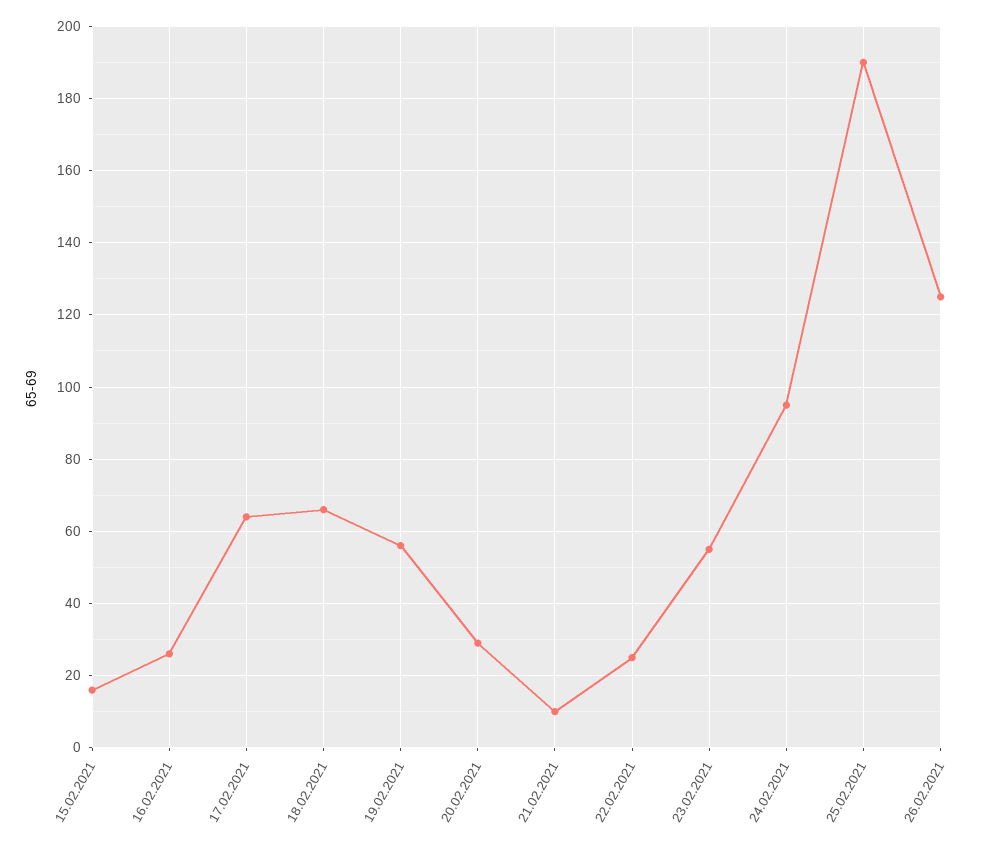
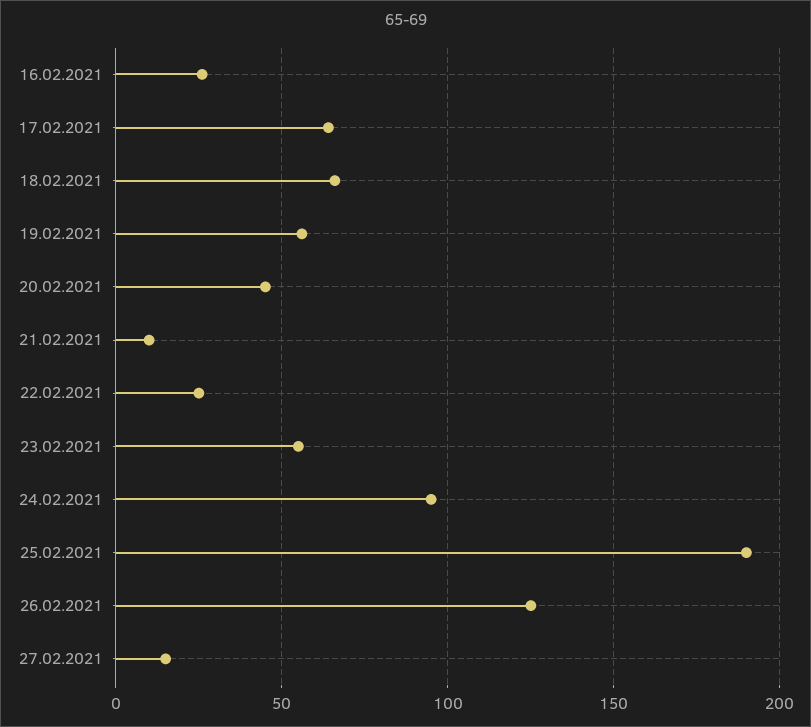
15.02.2021: 15 -> none
20.02.2021: 30 -> 45
27.02.2021: none -> 15

